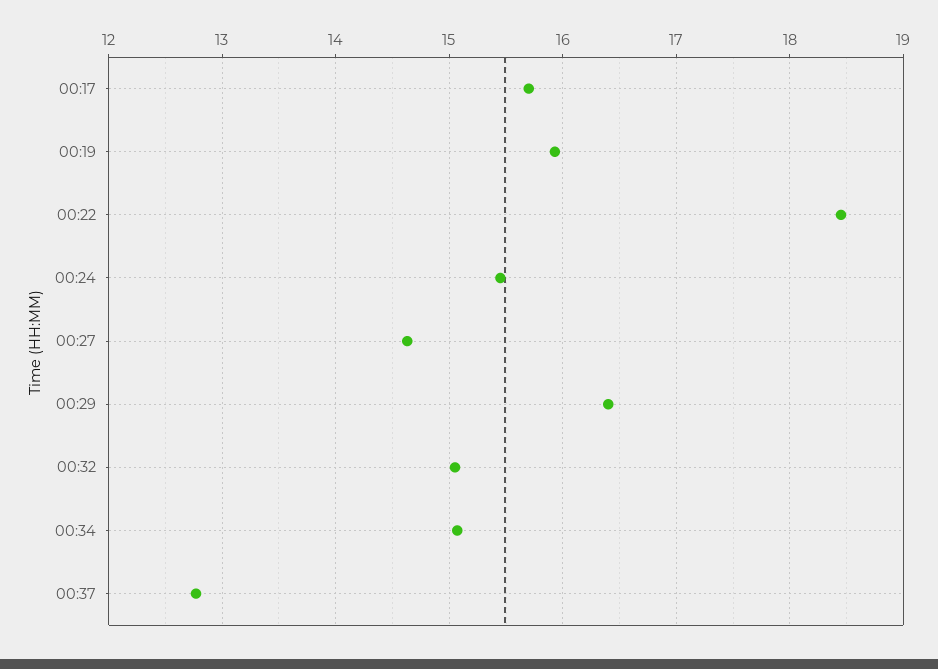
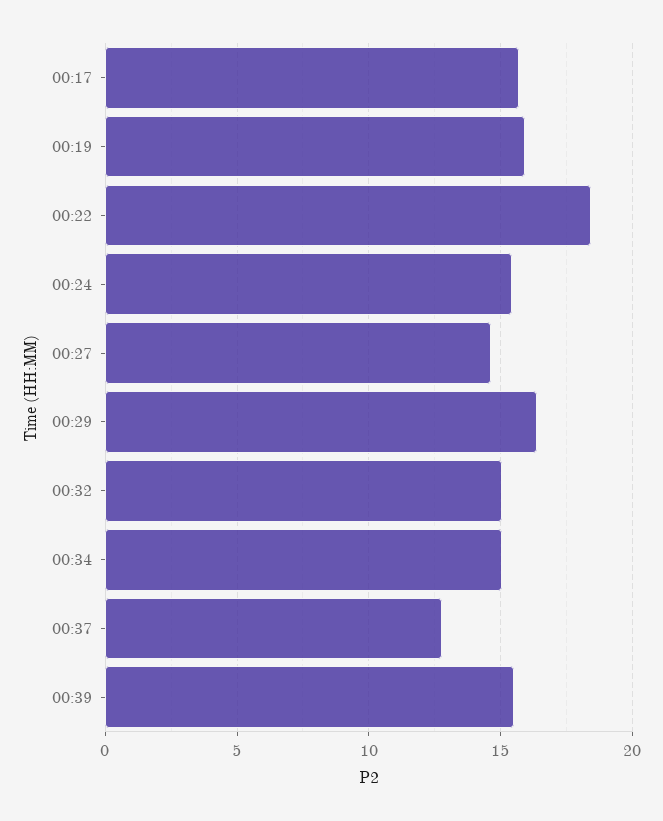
00:39: none -> 15.5

